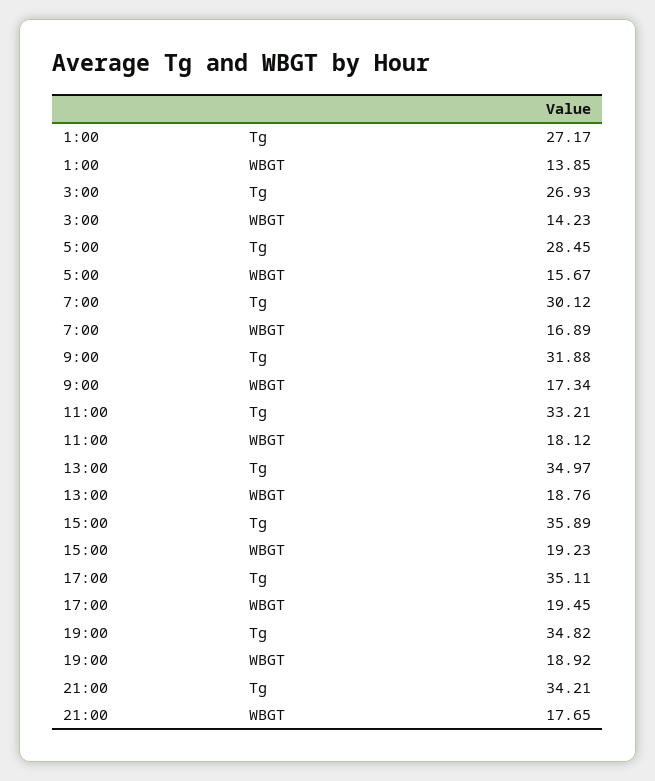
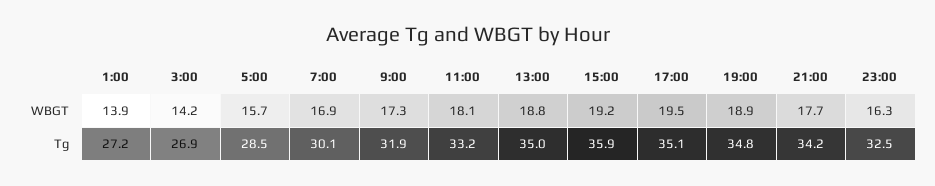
23:00, WBGT: none -> 16.3
23:00, Tg: none -> 32.5

